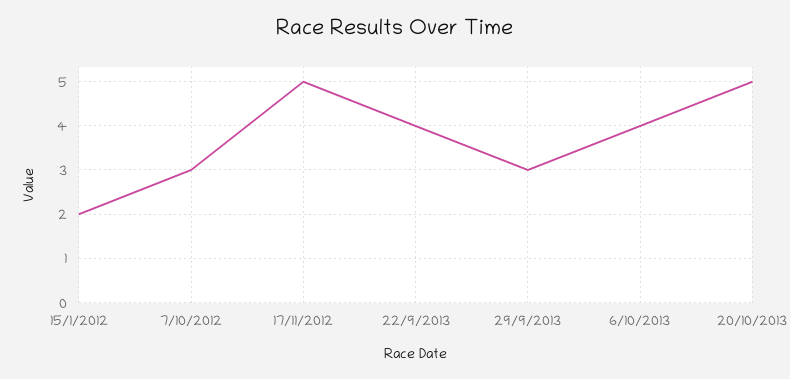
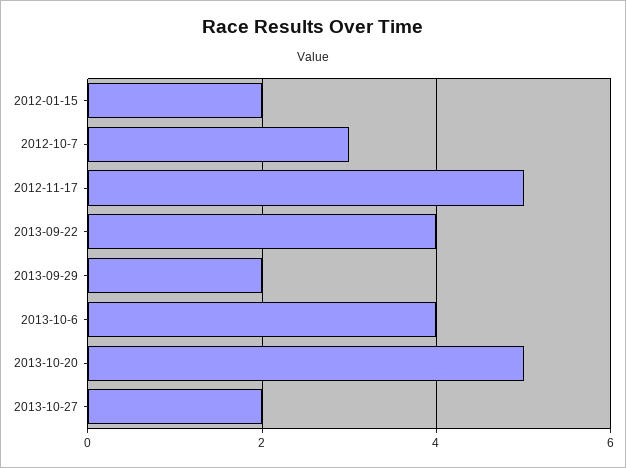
29/9/2013: 3 -> 2
2013-10-27: none -> 2

